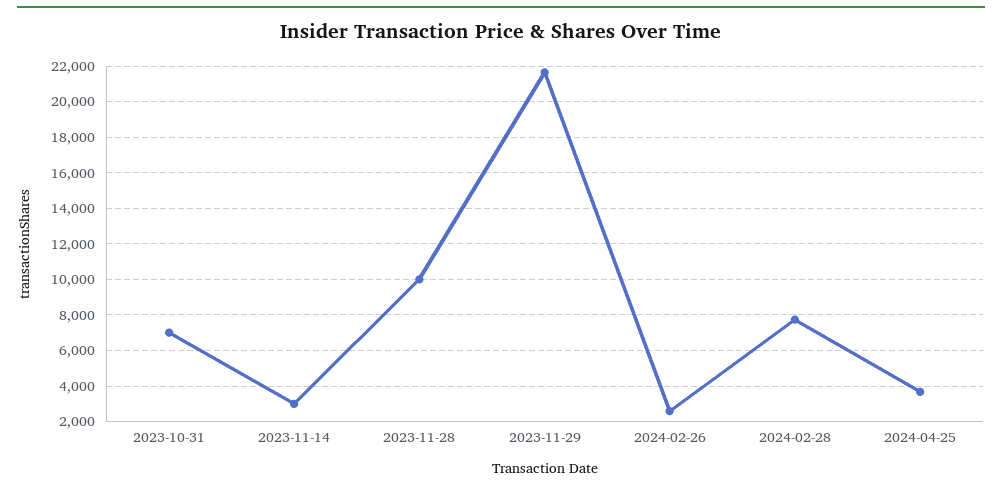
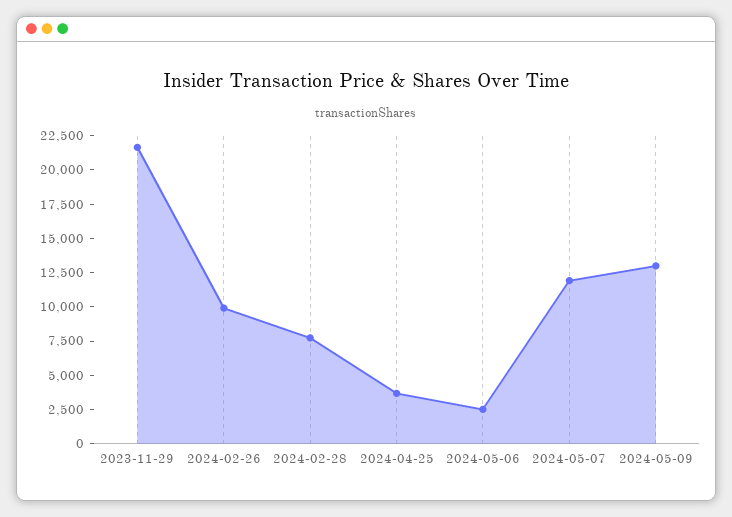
2023-10-31: 7000 -> none
2023-11-14: 3000 -> none
2023-11-28: 10000 -> none
2024-02-26: 2500 -> 10000
2024-05-06: none -> 2500
2024-05-07: none -> 12500
2024-05-09: none -> 12500

